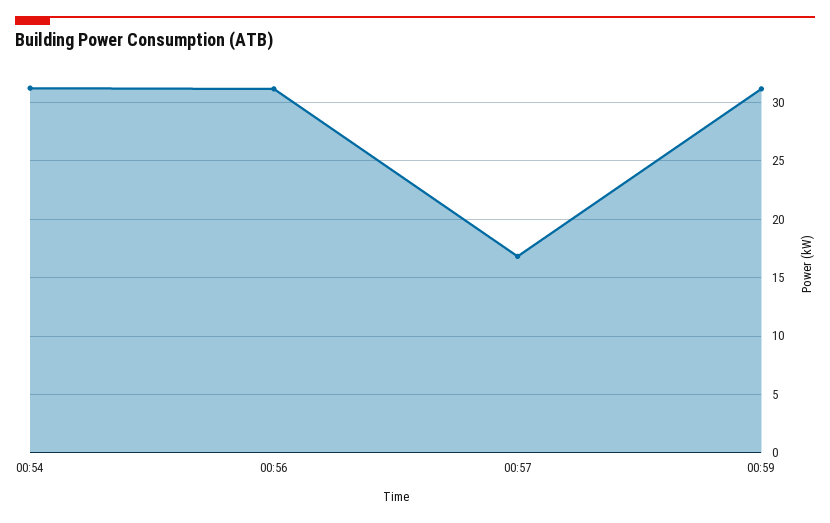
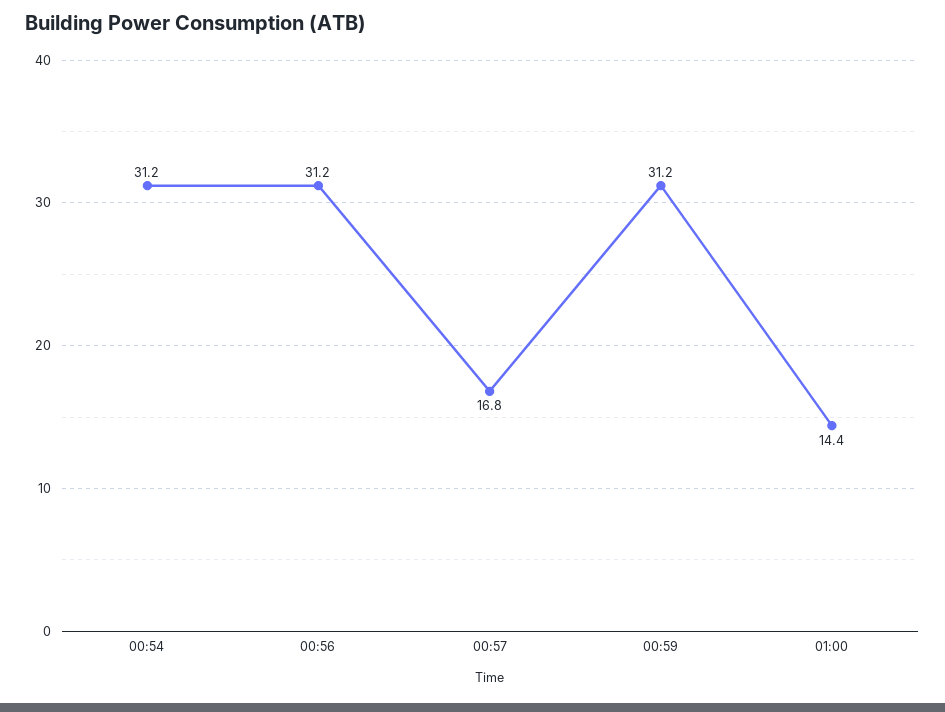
01:00: none -> 14.4

